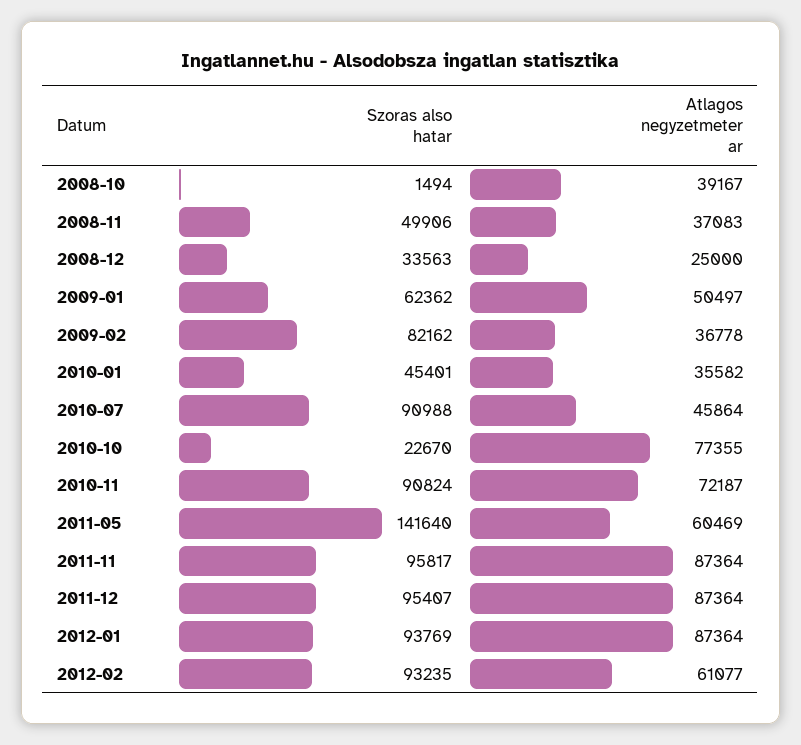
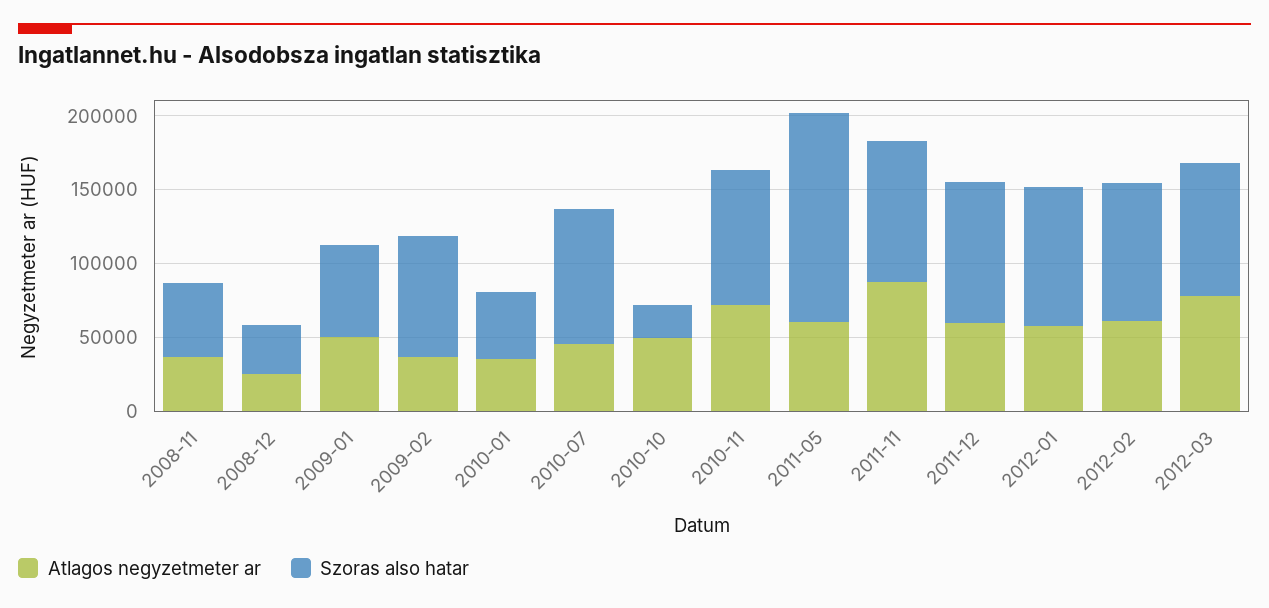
Szoras also hatar, 2008-10: 1494 -> none
Atlagos negyzetmeter ar, 2008-10: 39167 -> none
Atlagos negyzetmeter ar, 2010-10: 77355 -> 50000
Atlagos negyzetmeter ar, 2011-12: 87364 -> 60000
Atlagos negyzetmeter ar, 2012-01: 87364 -> 60000
Atlagos negyzetmeter ar, 2012-03: none -> 80000
Szoras also hatar, 2012-03: none -> 90000

